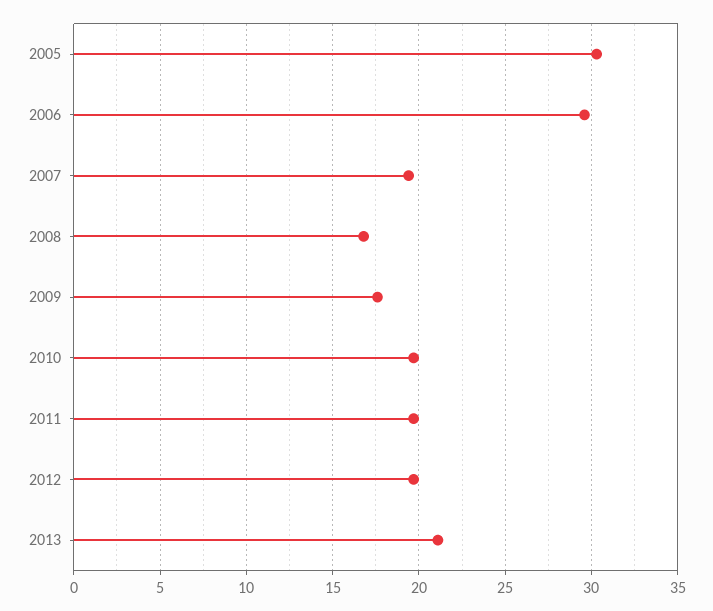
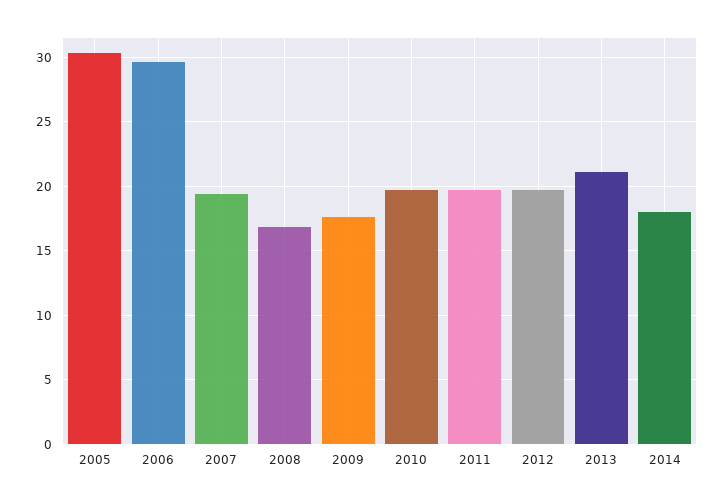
2014: none -> 18

